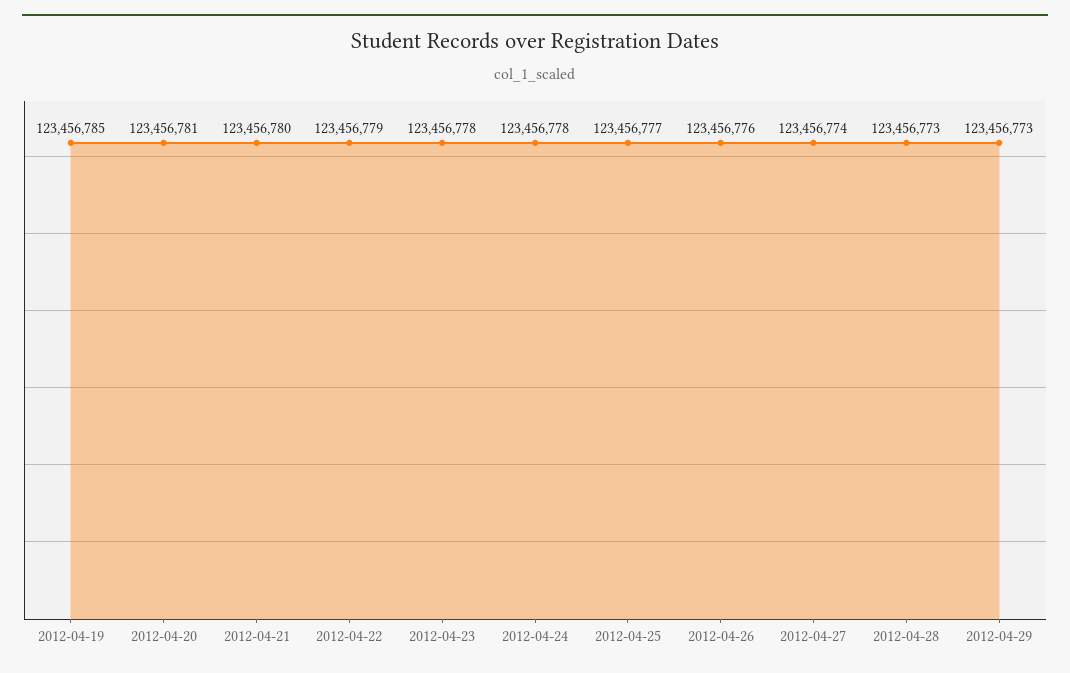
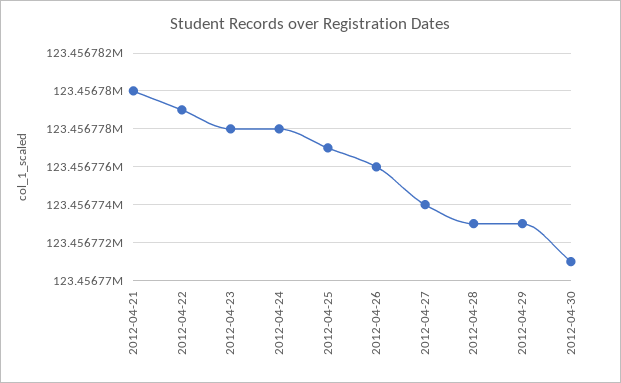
2012-04-19: 123456785 -> none
2012-04-20: 123456781 -> none
2012-04-30: none -> 123456771

